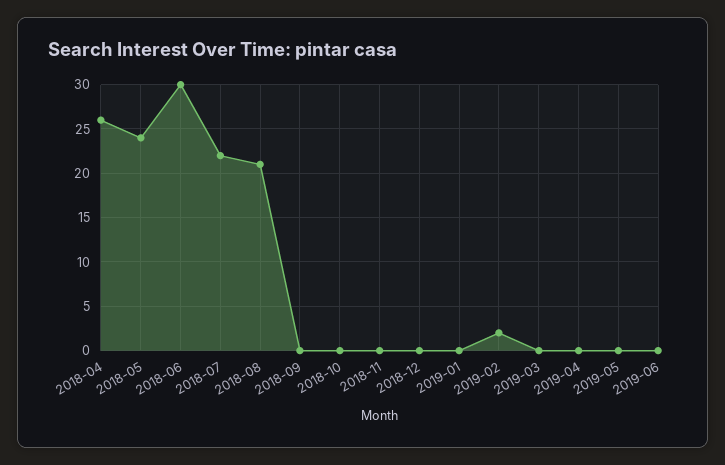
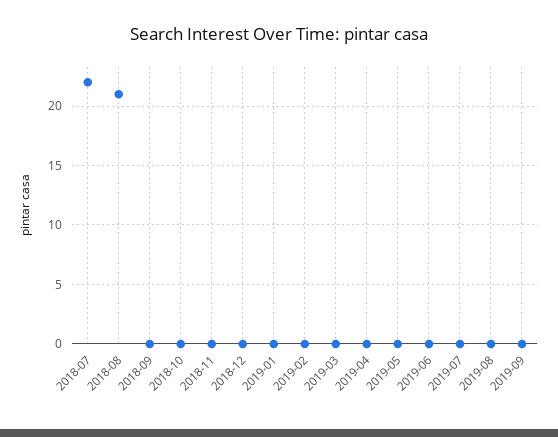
2018-04: 26 -> none
2018-05: 24 -> none
2018-06: 30 -> none
2019-02: 2 -> 0
2019-07: none -> 0
2019-08: none -> 0
2019-09: none -> 0

